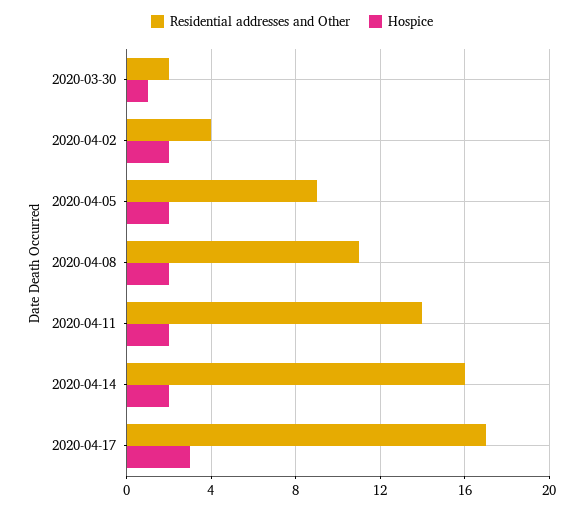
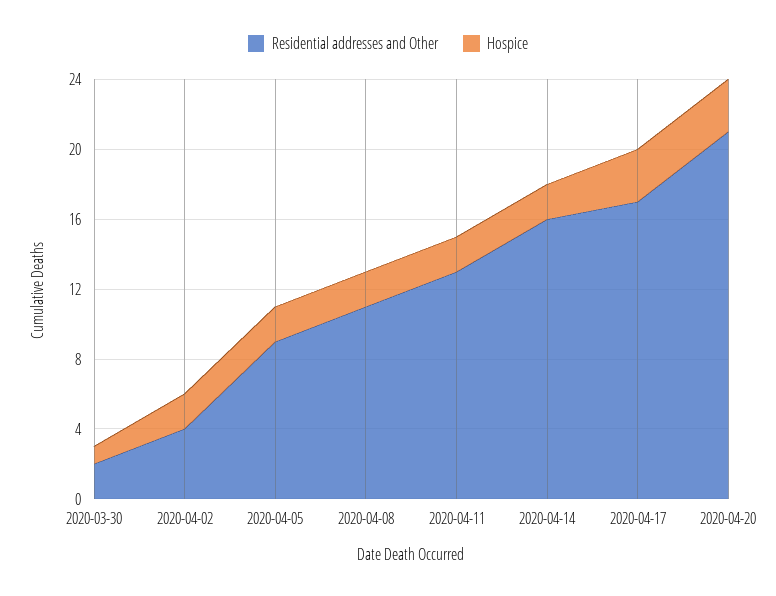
Residential addresses and Other, 2020-04-11: 14 -> 13
Residential addresses and Other, 2020-04-20: none -> 21
Hospice, 2020-04-20: none -> 3

